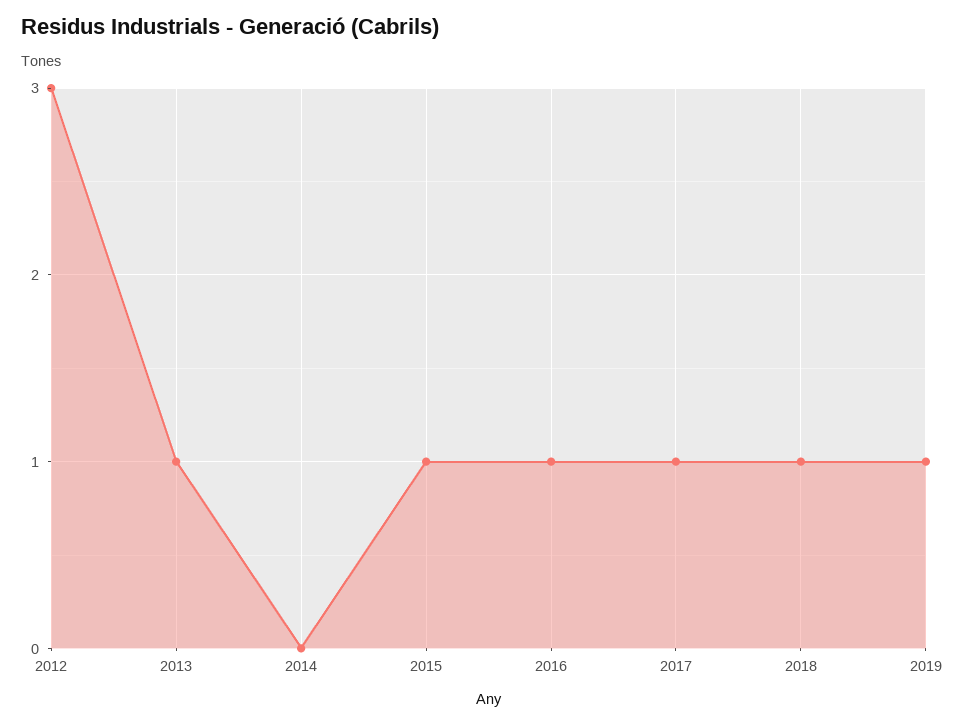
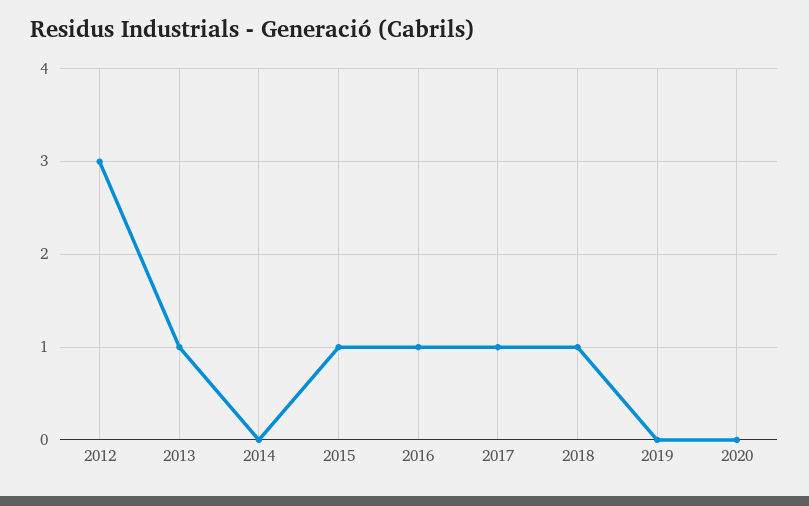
2019: 1 -> 0
2020: none -> 0

